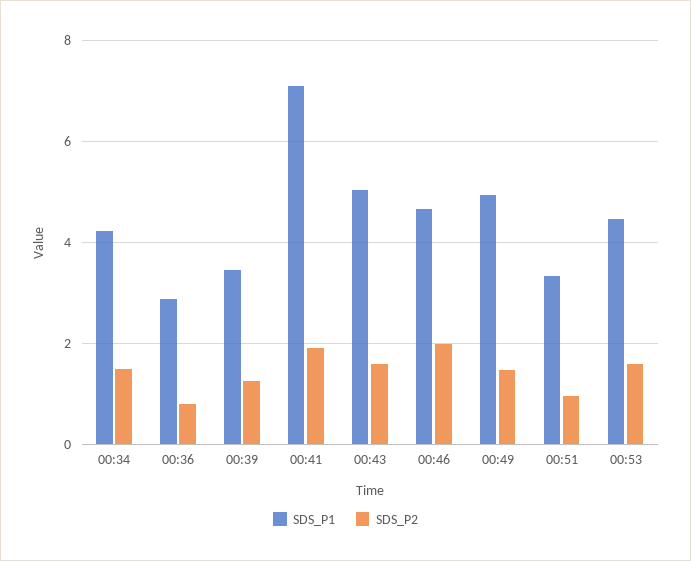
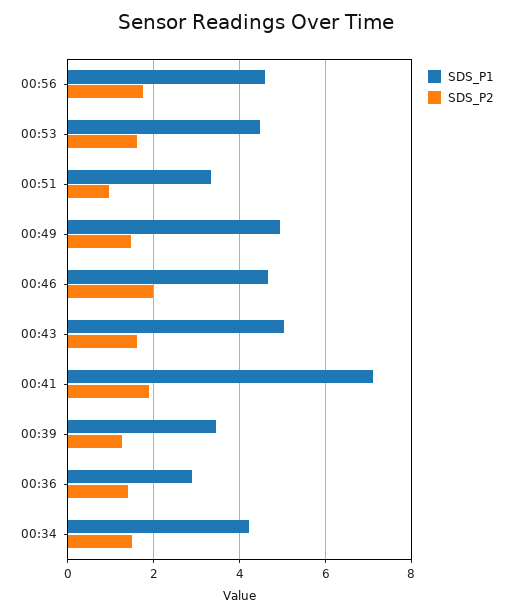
SDS_P2, 00:36: 0.8 -> 1.4
SDS_P1, 00:56: none -> 4.6
SDS_P2, 00:56: none -> 1.8

